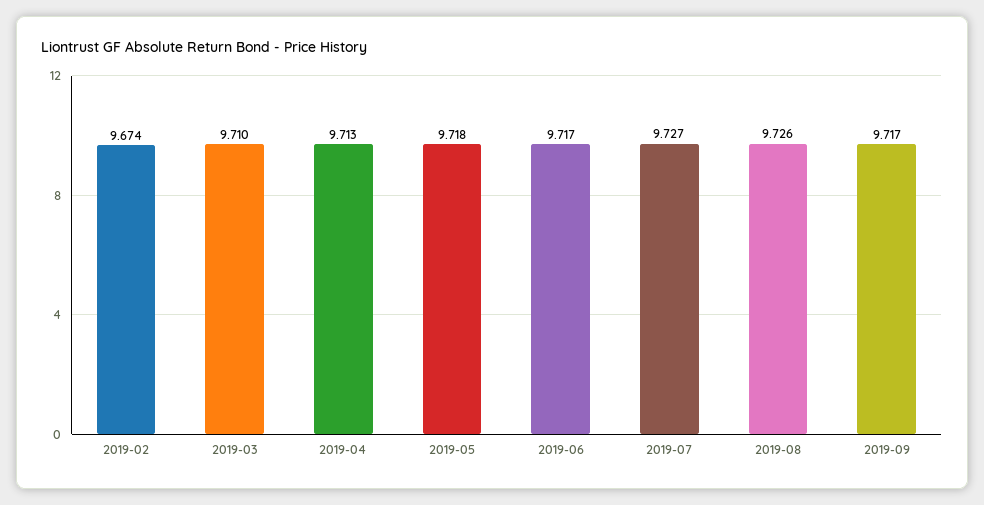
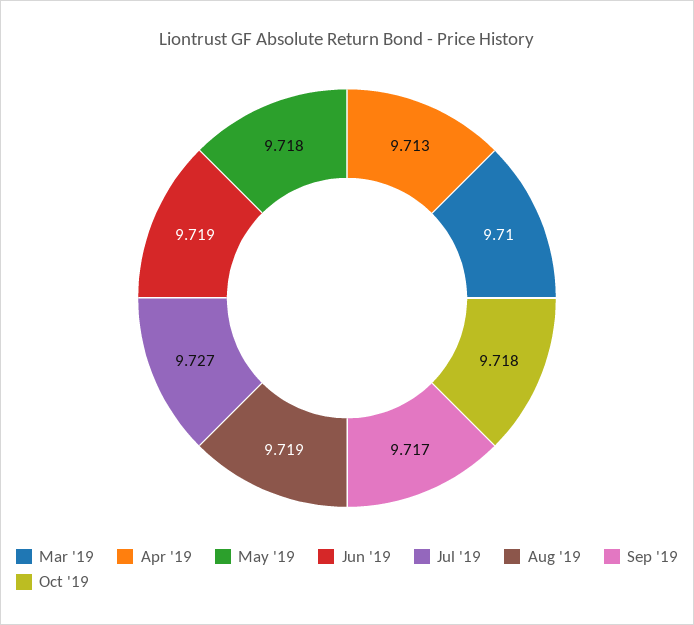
2019-02: 9.674 -> none
2019-06: 9.717 -> 9.719
2019-08: 9.726 -> 9.719
Oct '19: none -> 9.718

